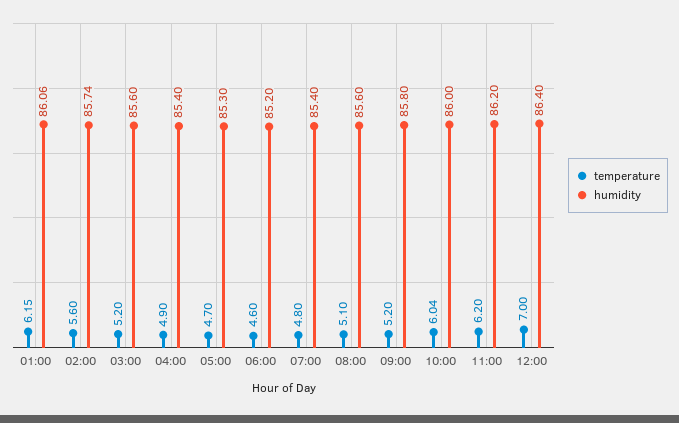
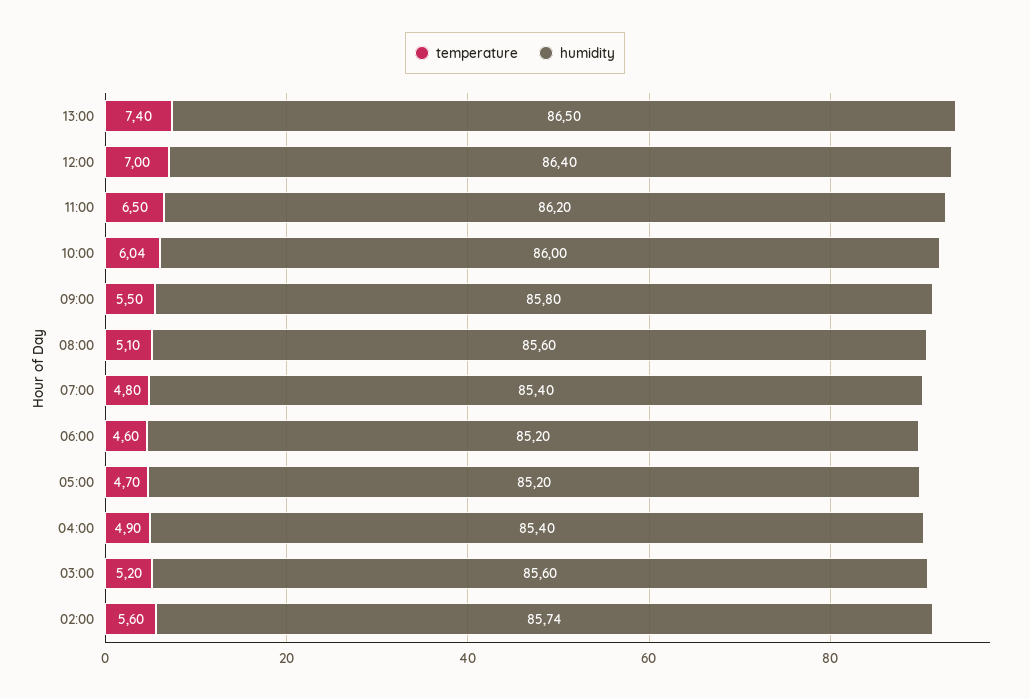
temperature, 01:00: 6.15 -> none
humidity, 01:00: 86.06 -> none
humidity, 05:00: 85.3 -> 85.2
temperature, 09:00: 5.2 -> 5.5
temperature, 11:00: 6.2 -> 6.5
temperature, 13:00: none -> 7.4
humidity, 13:00: none -> 86.5

